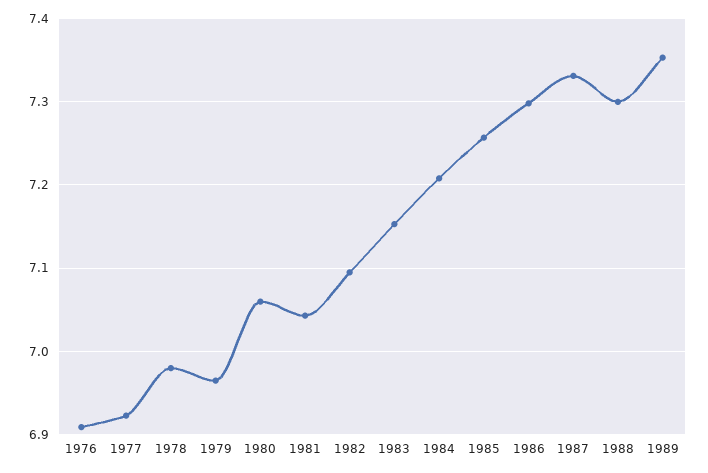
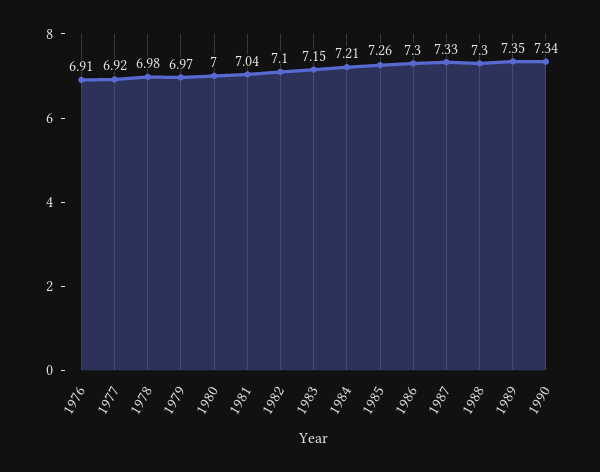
1980: 7.06 -> 7
1990: none -> 7.34

